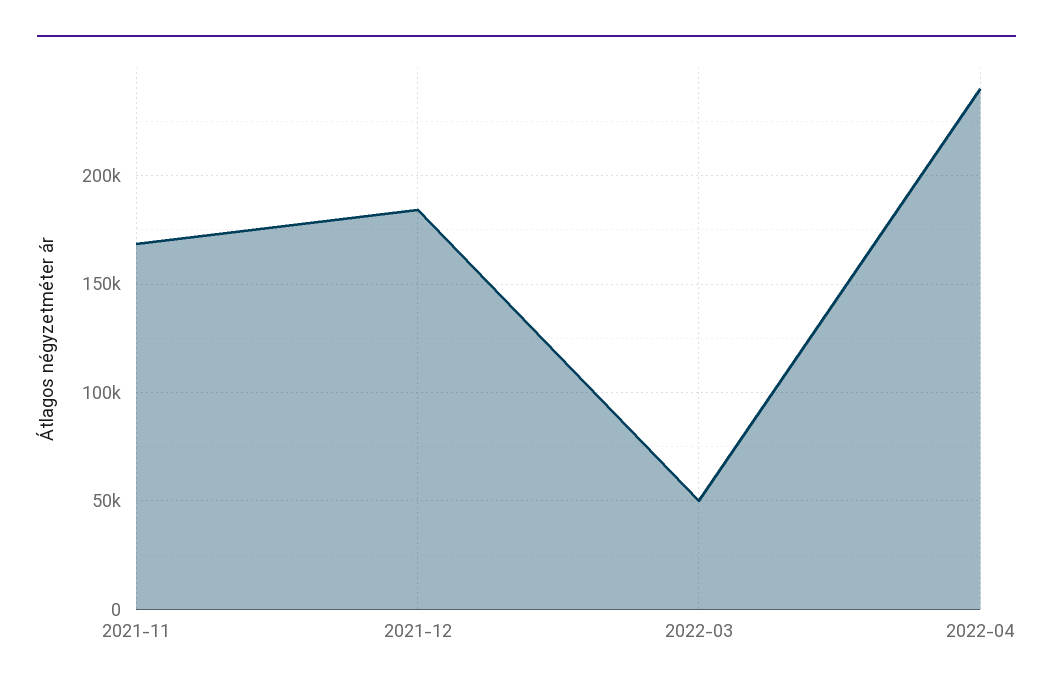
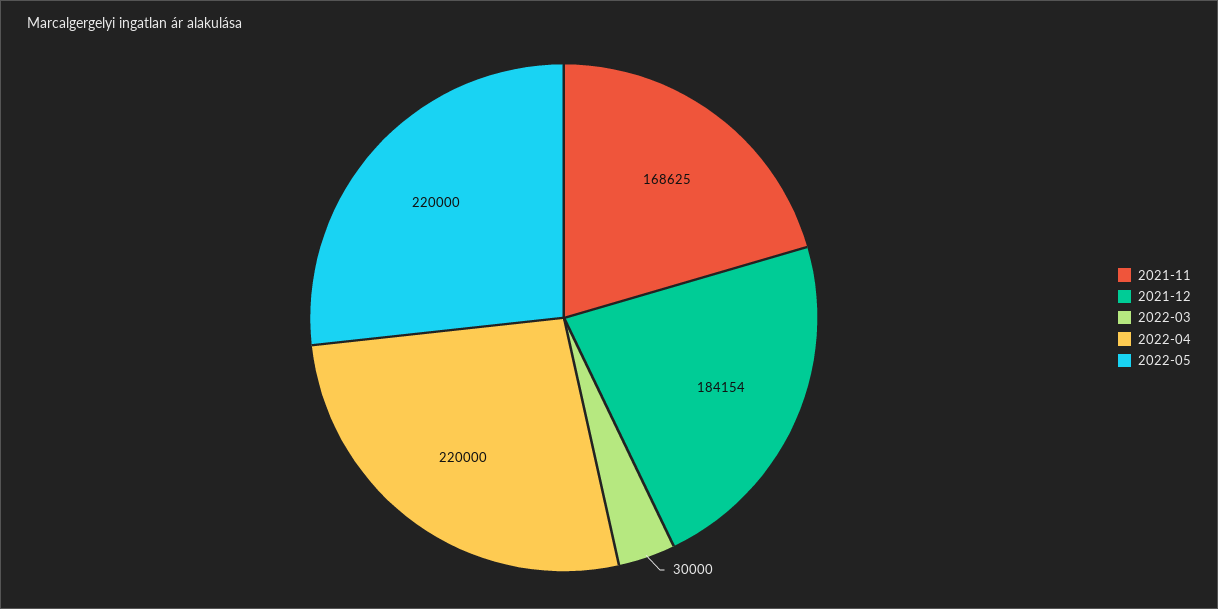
2022-03: 50000 -> 30000
2022-04: 240000 -> 220000
2022-05: none -> 220000

